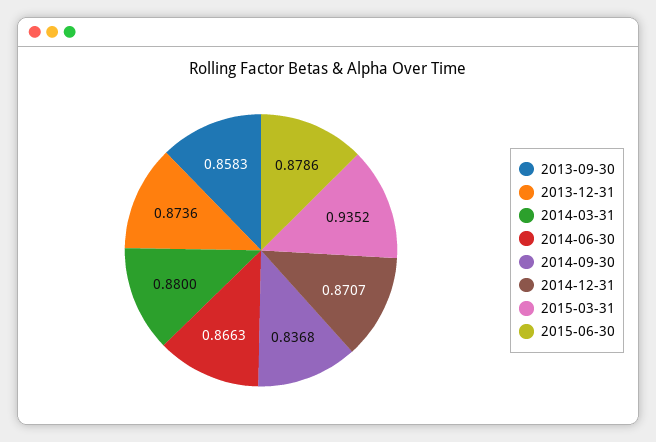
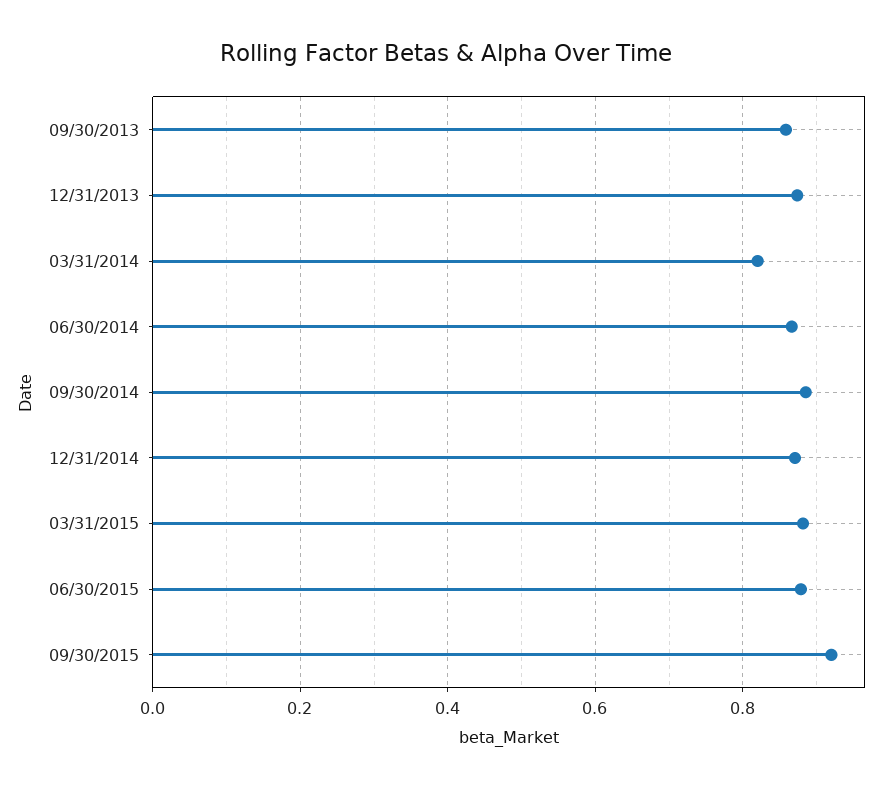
2014-03-31: 0.88 -> 0.82
2014-09-30: 0.8368 -> 0.88
2015-03-31: 0.9352 -> 0.88
09/30/2015: none -> 0.92

